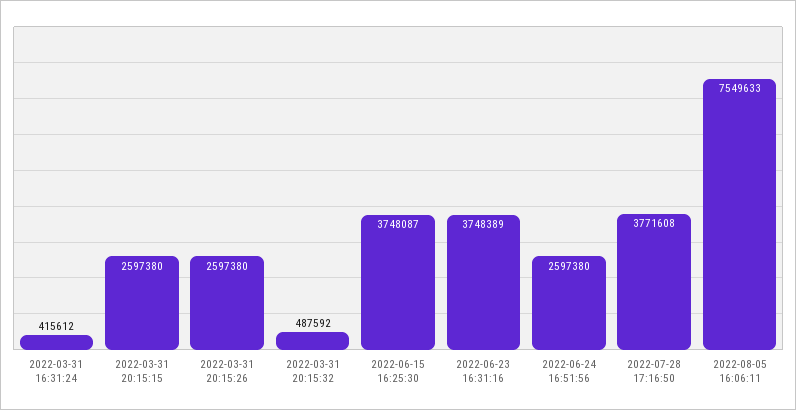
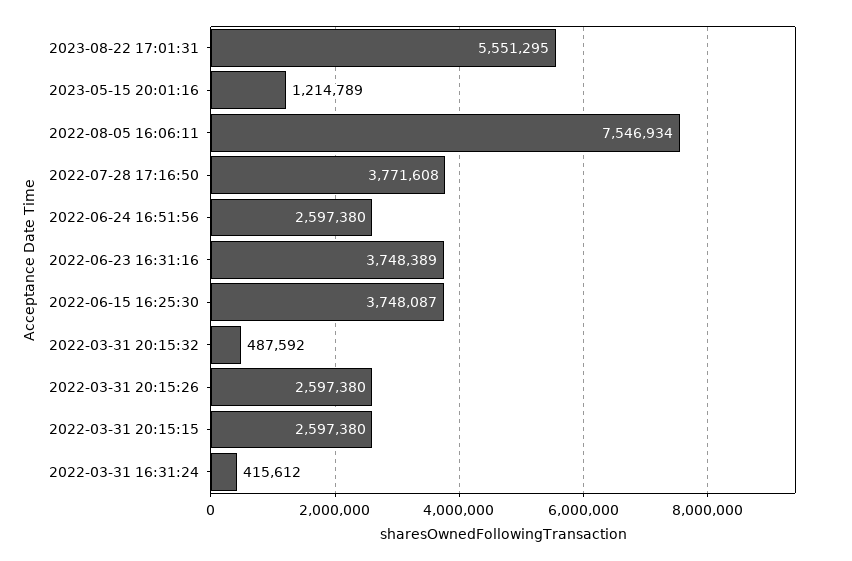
2022-08-05 16:06:11: 7549633 -> 7546934
2023-08-22 17:01:31: none -> 5551295
2023-05-15 20:01:16: none -> 1214789

